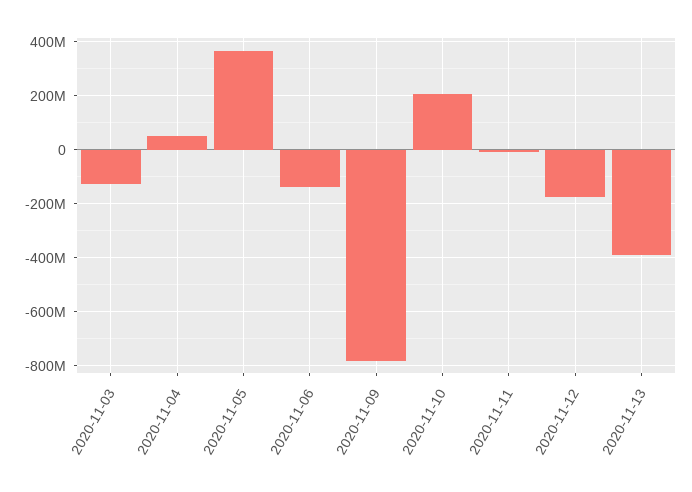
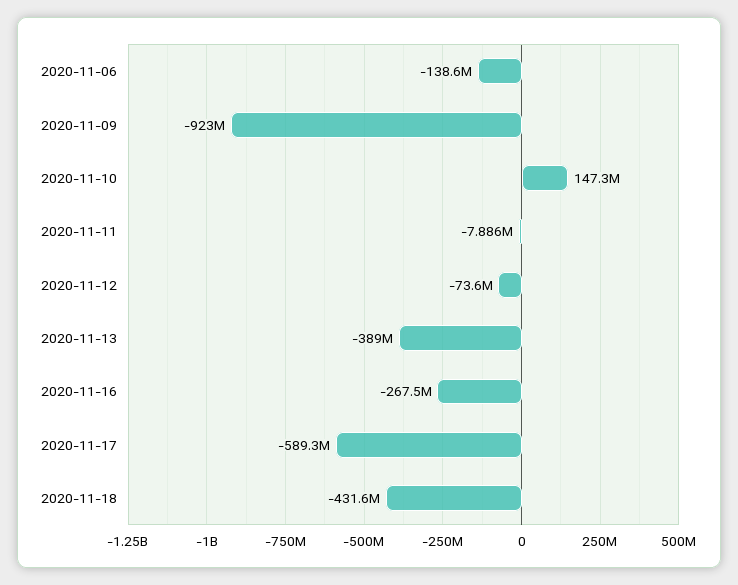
2020-11-03: -125000000 -> none
2020-11-04: 50000000 -> none
2020-11-05: 375000000 -> none
2020-11-09: -775000000 -> -923000000
2020-11-10: 200000000 -> 147300000
2020-11-12: -175000000 -> -73600000
2020-11-16: none -> -267500000
2020-11-17: none -> -589300000
2020-11-18: none -> -431600000

